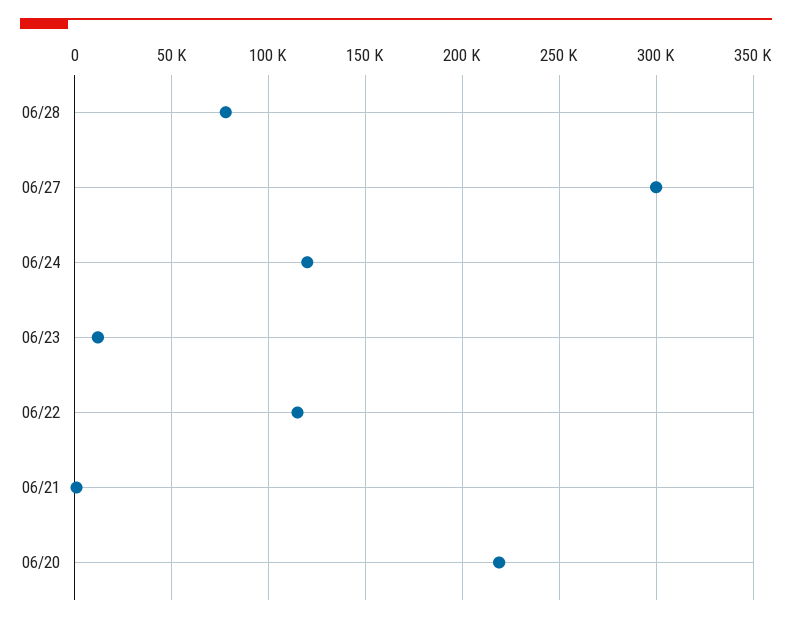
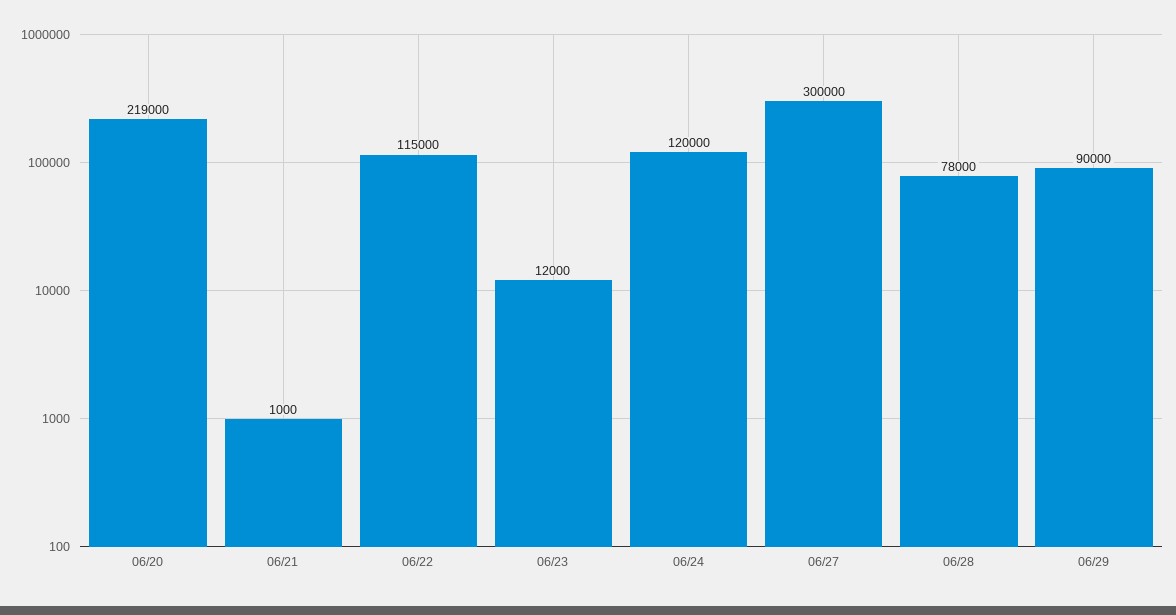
06/29: none -> 90000

